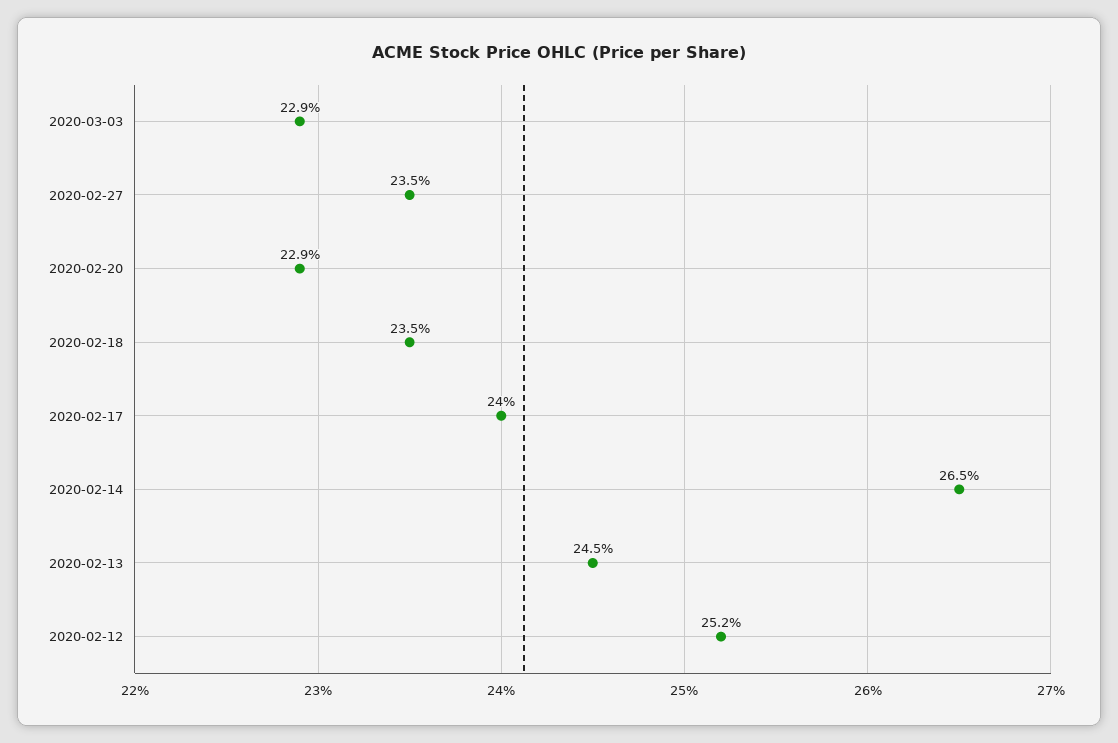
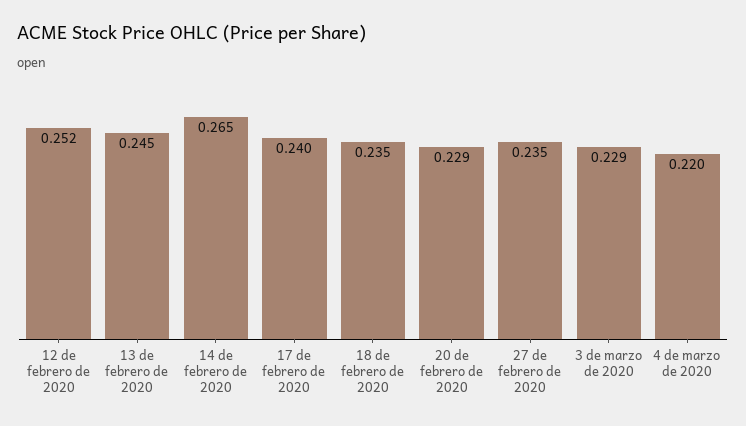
4 de marzo de 2020: none -> 0.22

